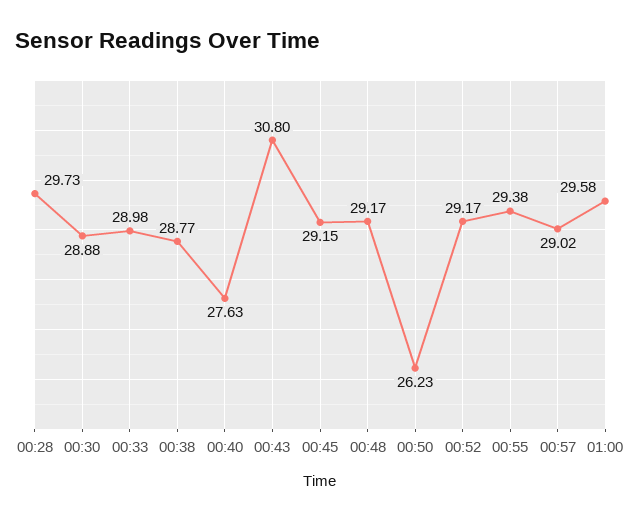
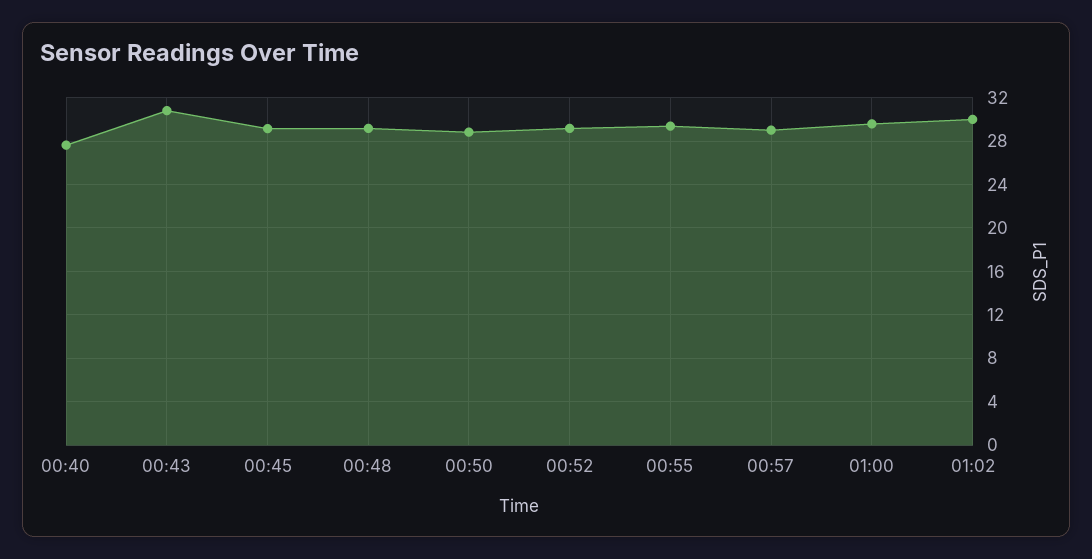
00:28: 29.73 -> none
00:30: 28.88 -> none
00:33: 28.98 -> none
00:38: 28.77 -> none
00:50: 26.23 -> 29
01:02: none -> 30

